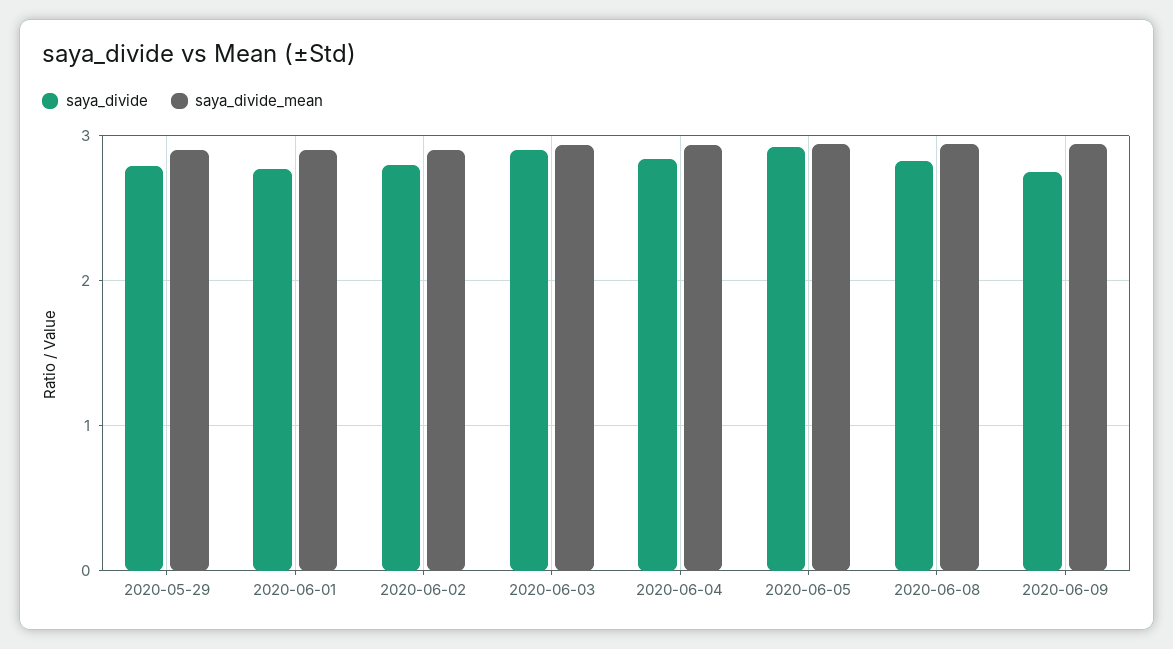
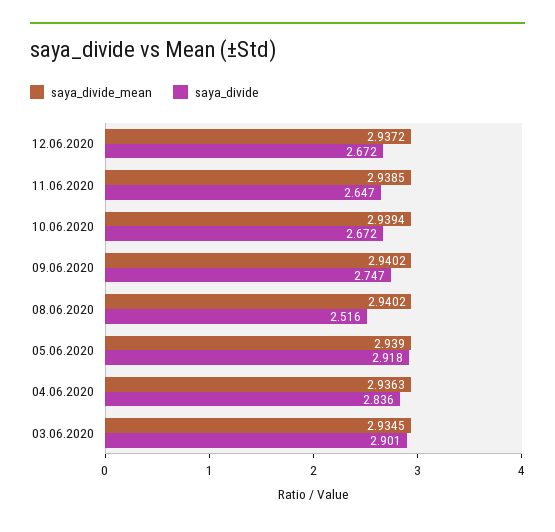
saya_divide, 2020-05-29: 2.8 -> none
saya_divide_mean, 2020-05-29: 2.9 -> none
saya_divide, 2020-06-01: 2.8 -> none
saya_divide_mean, 2020-06-01: 2.9 -> none
saya_divide, 2020-06-02: 2.8 -> none
saya_divide_mean, 2020-06-02: 2.9 -> none
saya_divide, 2020-06-08: 2.8 -> 2.516
saya_divide_mean, 12.06.2020: none -> 2.9372
saya_divide, 12.06.2020: none -> 2.672
saya_divide_mean, 11.06.2020: none -> 2.9385
saya_divide, 11.06.2020: none -> 2.647
saya_divide_mean, 10.06.2020: none -> 2.9394
saya_divide, 10.06.2020: none -> 2.672

